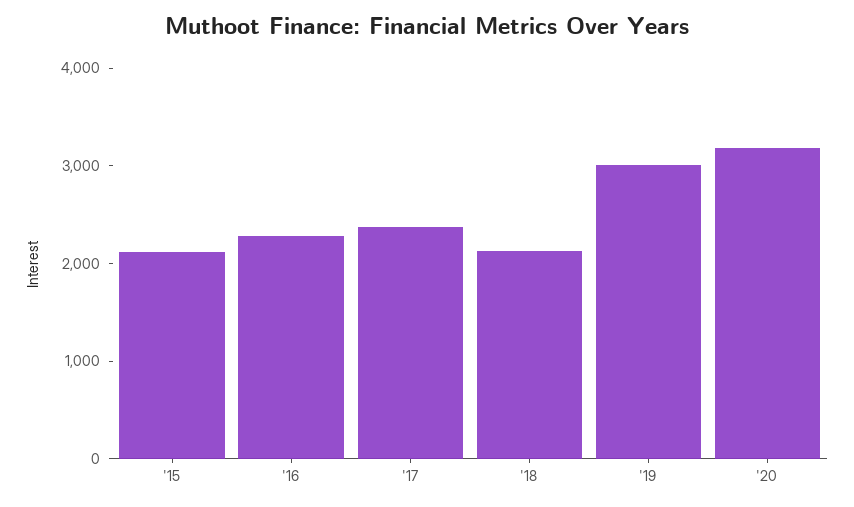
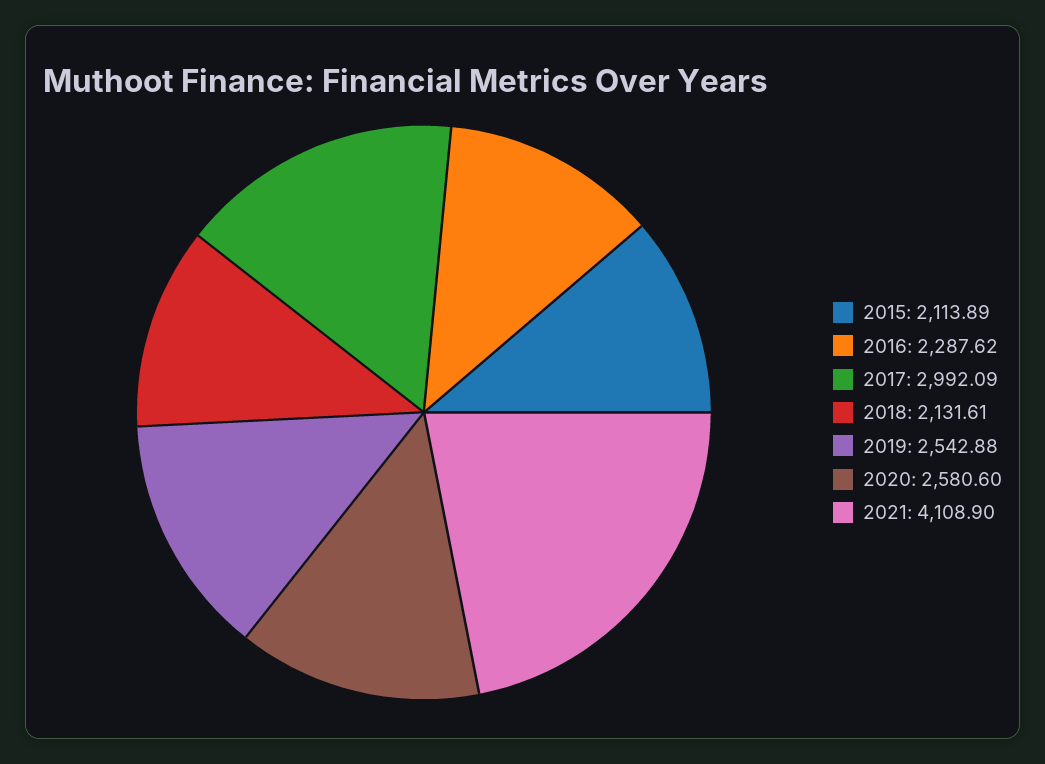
'17: 2400 -> 2992.09
'19: 3000 -> 2542.88
'20: 3200 -> 2580.6
2021: none -> 4108.9

